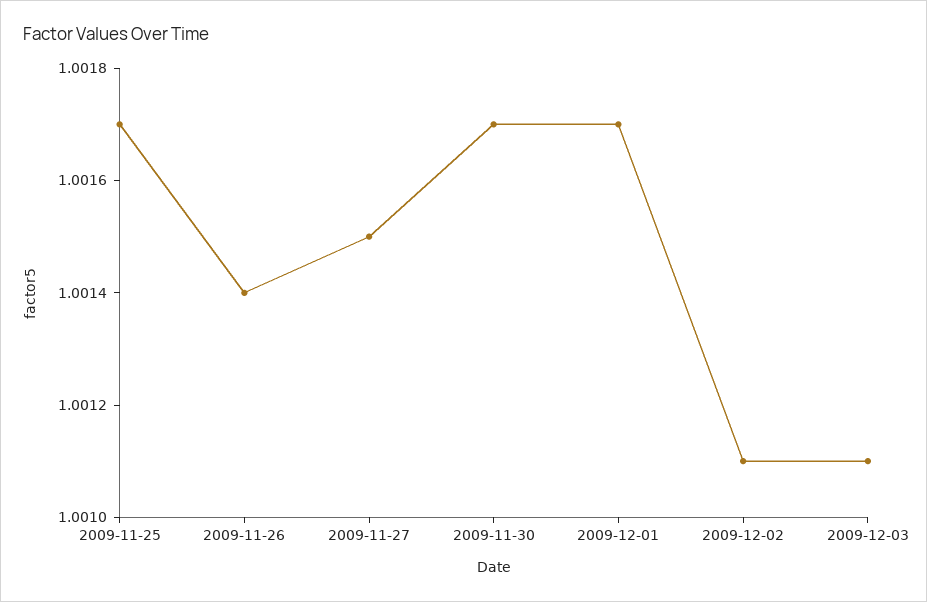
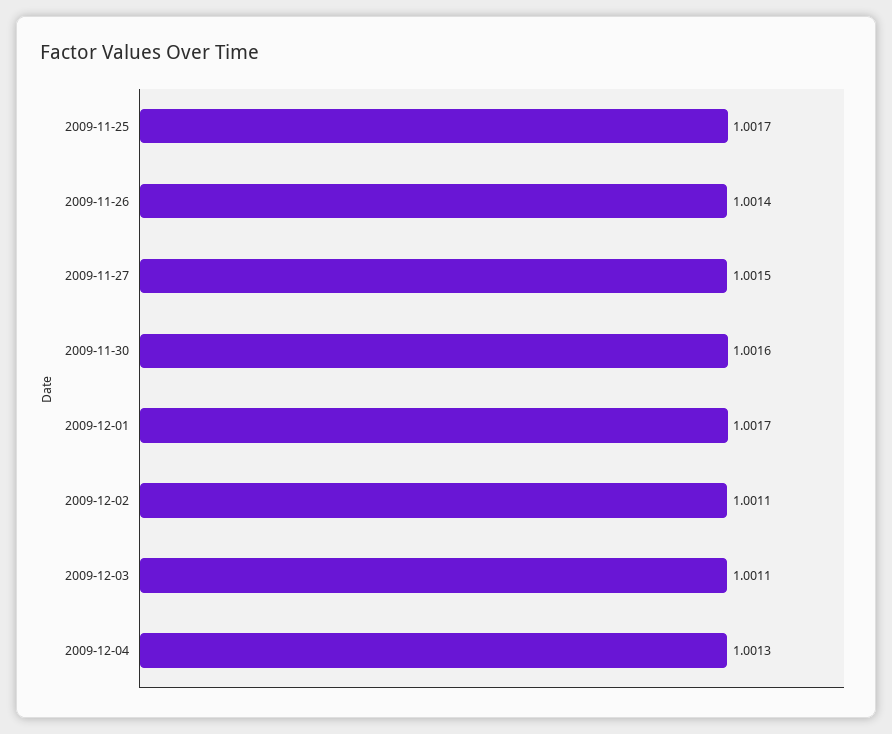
2009-11-30: 1.0017 -> 1.0016
2009-12-04: none -> 1.0013

